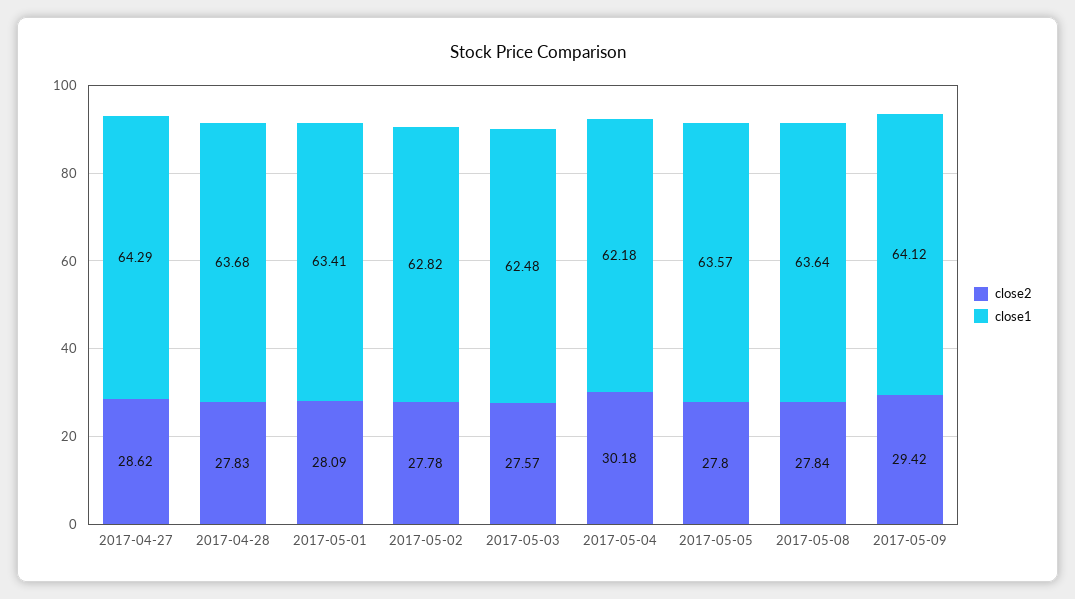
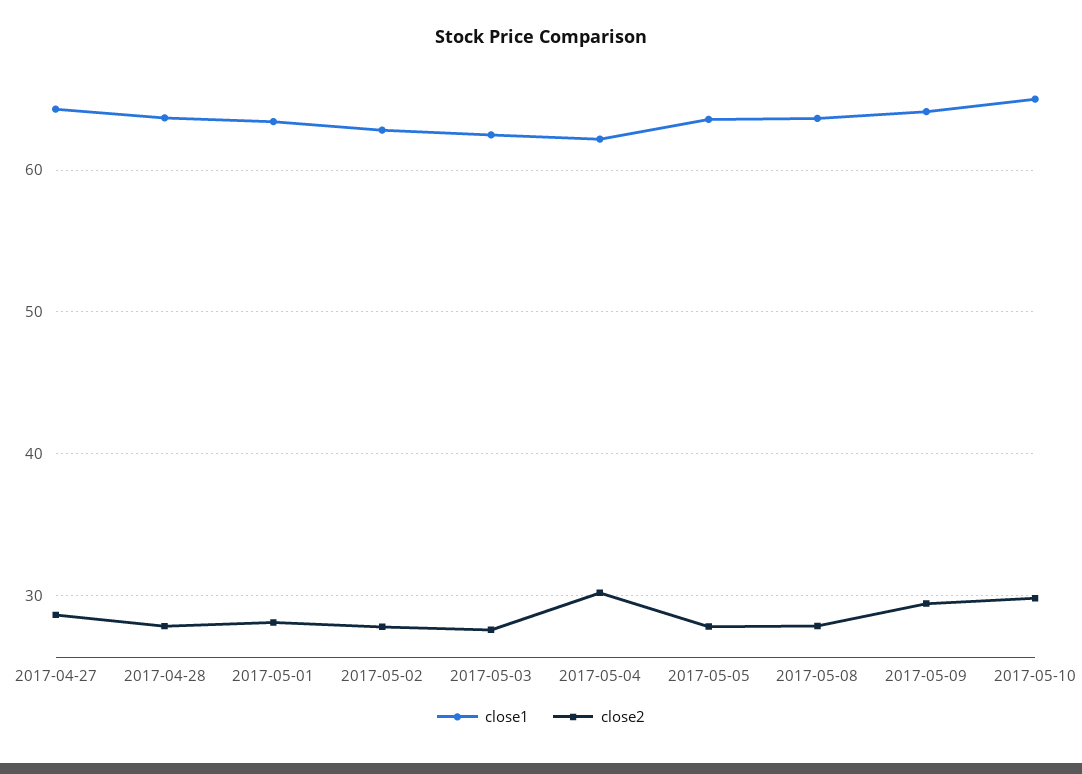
close1, 2017-05-10: none -> 65
close2, 2017-05-10: none -> 30

